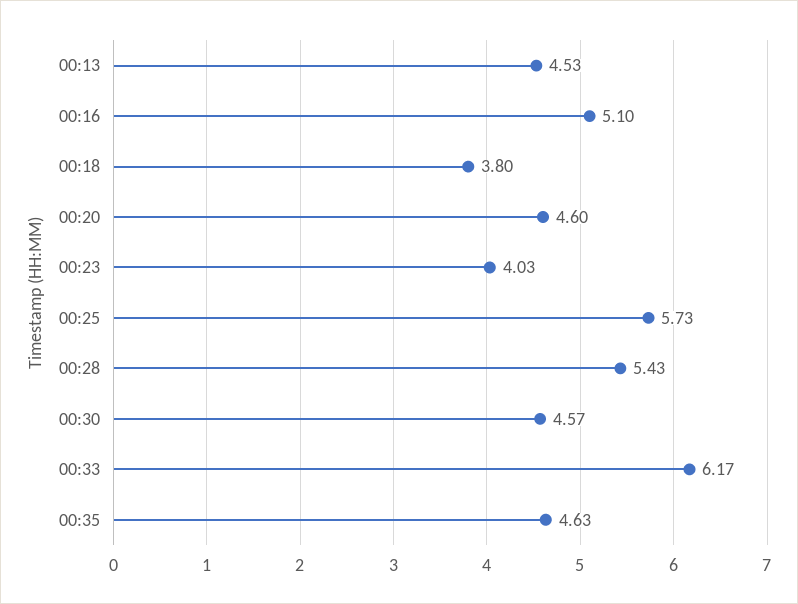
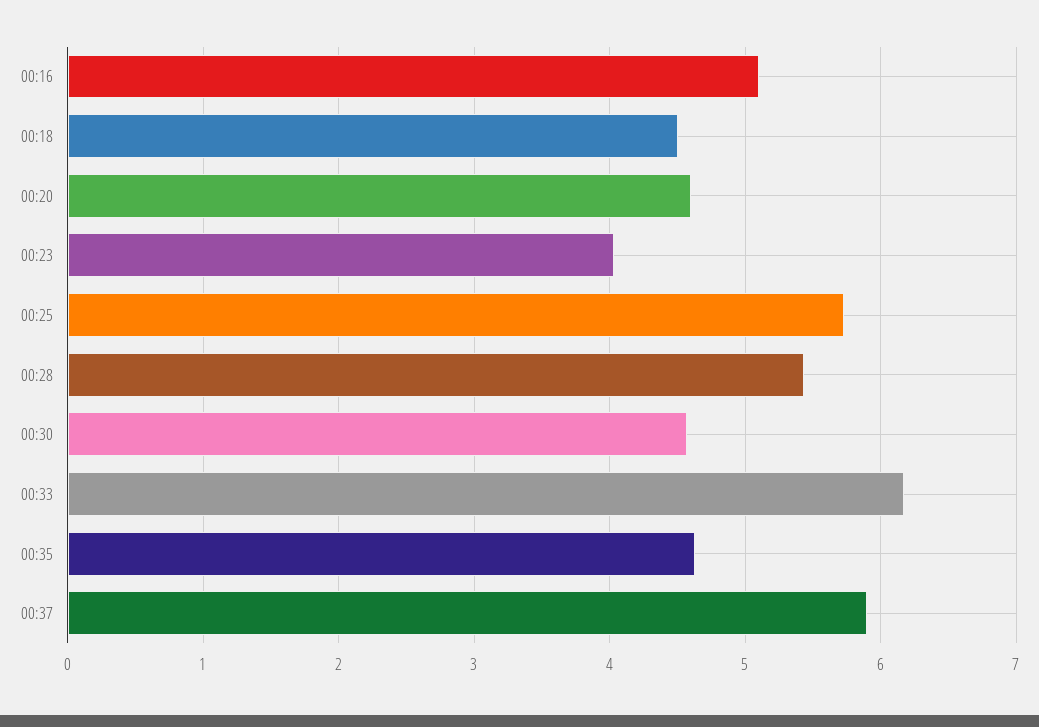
00:13: 4.53 -> none
00:18: 3.8 -> 4.5
00:37: none -> 5.9

